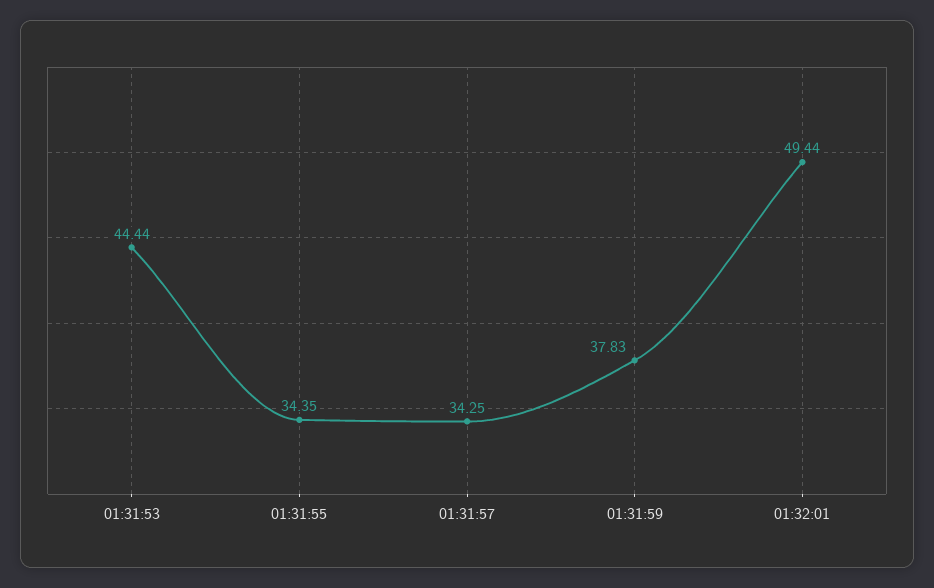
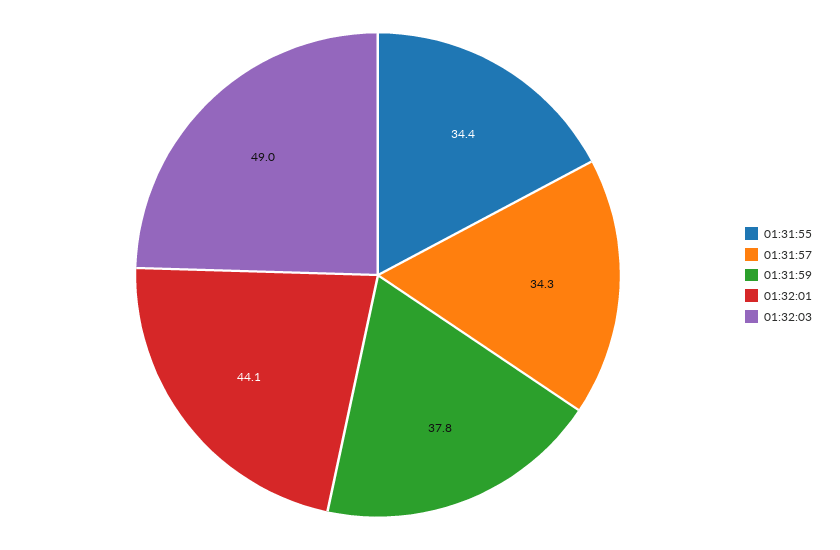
01:31:53: 44.44 -> none
01:32:01: 49.44 -> 44.1
01:32:03: none -> 49

